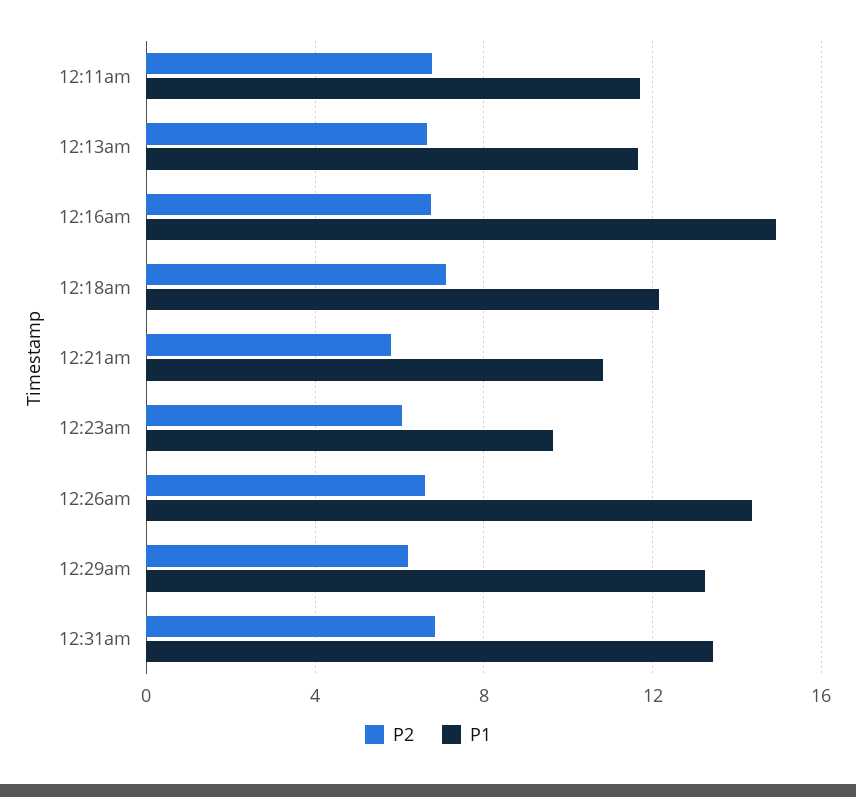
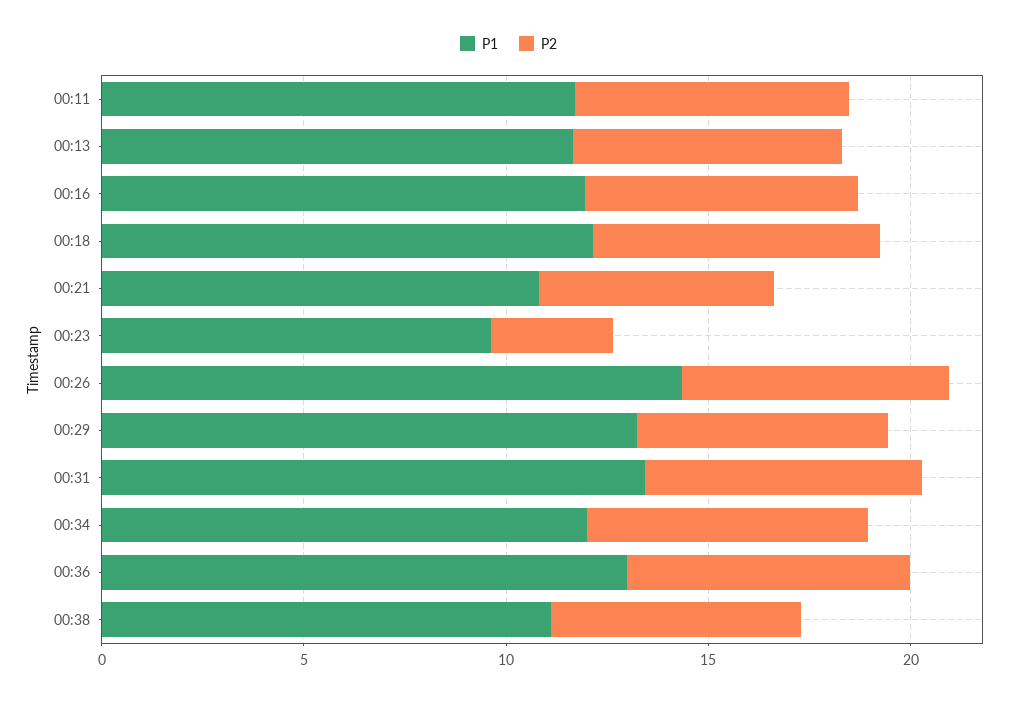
P1, 12:16am: 15 -> 12
P2, 12:23am: 6 -> 3
P1, 00:34: none -> 12
P2, 00:34: none -> 7
P1, 00:36: none -> 13
P2, 00:36: none -> 7
P1, 00:38: none -> 11
P2, 00:38: none -> 6

